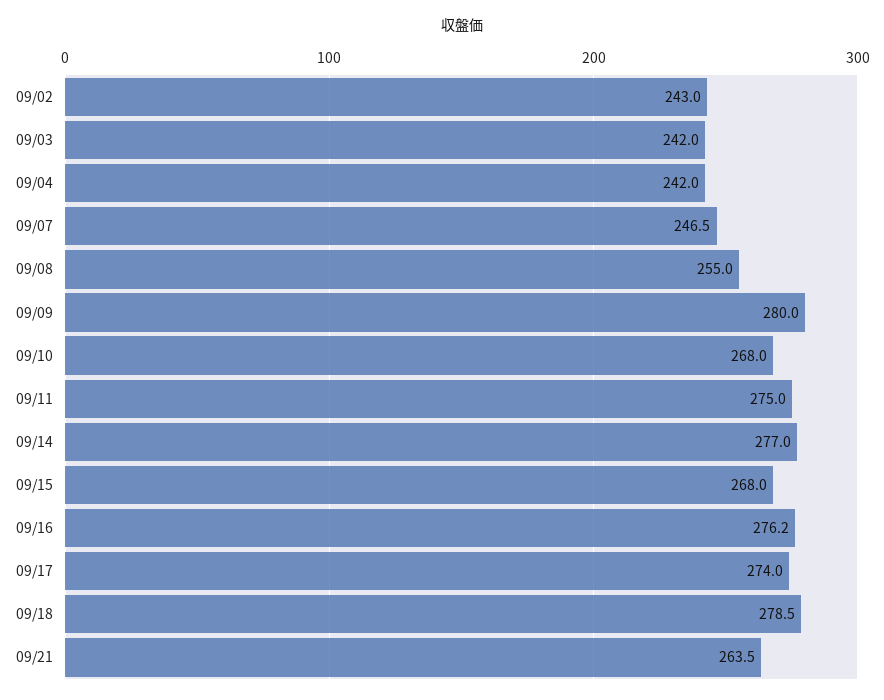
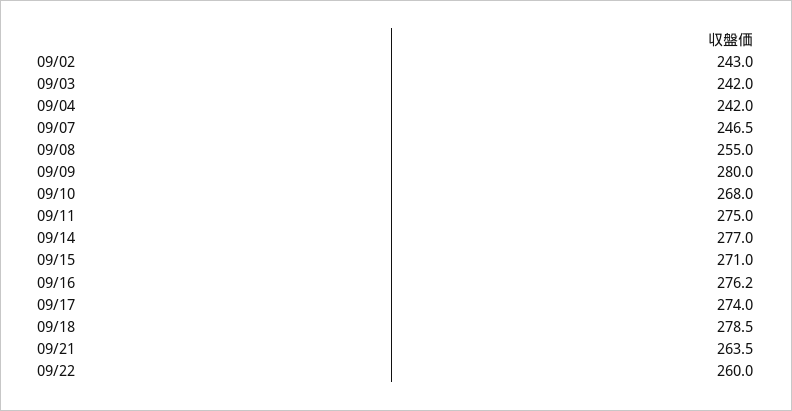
09/15: 268 -> 271
09/22: none -> 260

